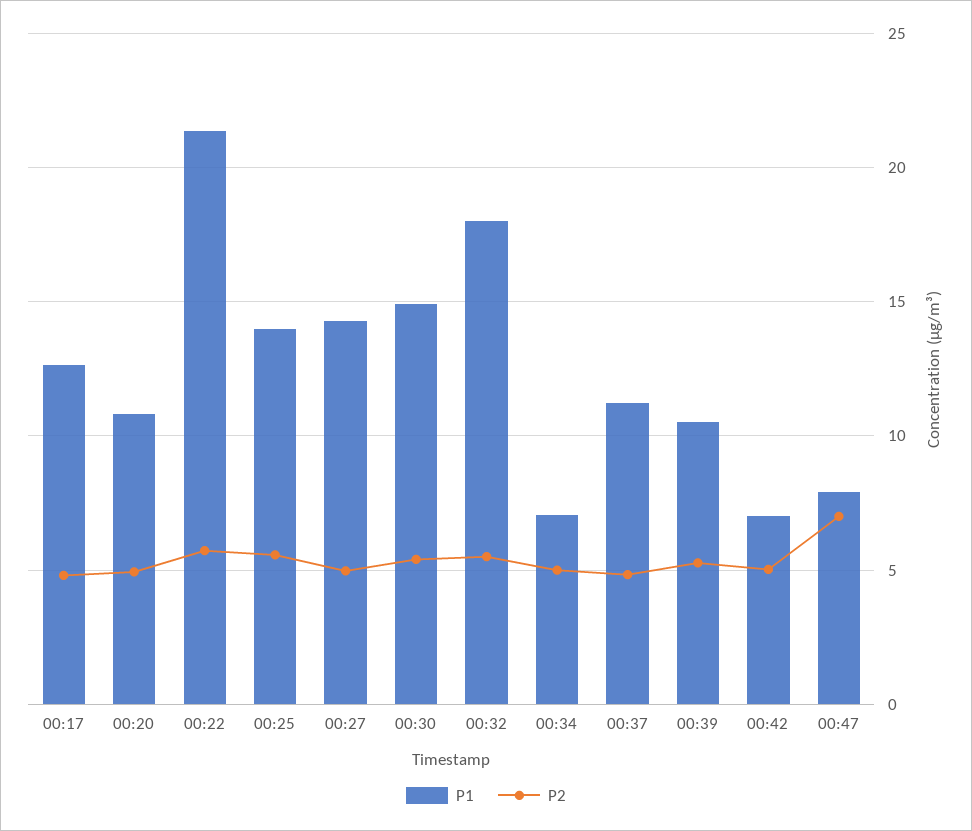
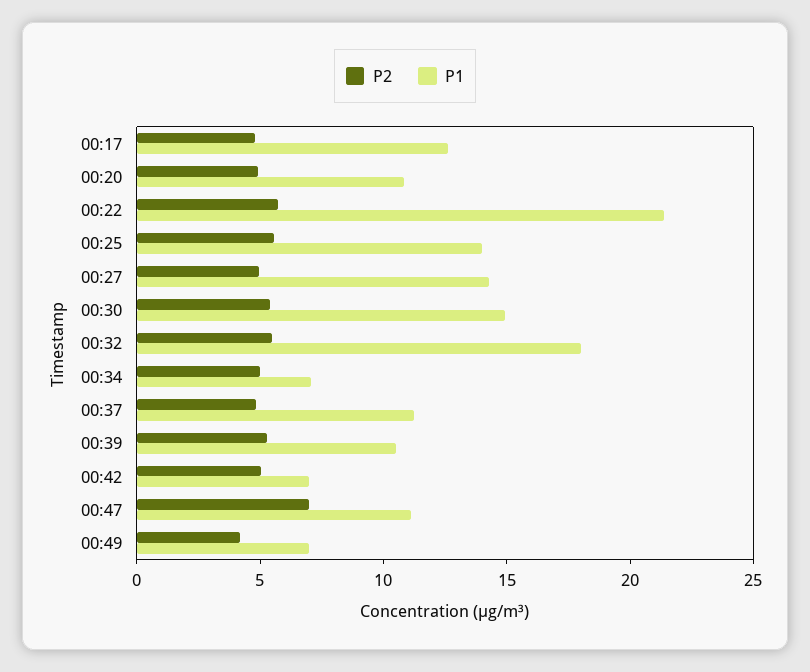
P1, 00:47: 8 -> 11
P2, 00:49: none -> 4
P1, 00:49: none -> 7

